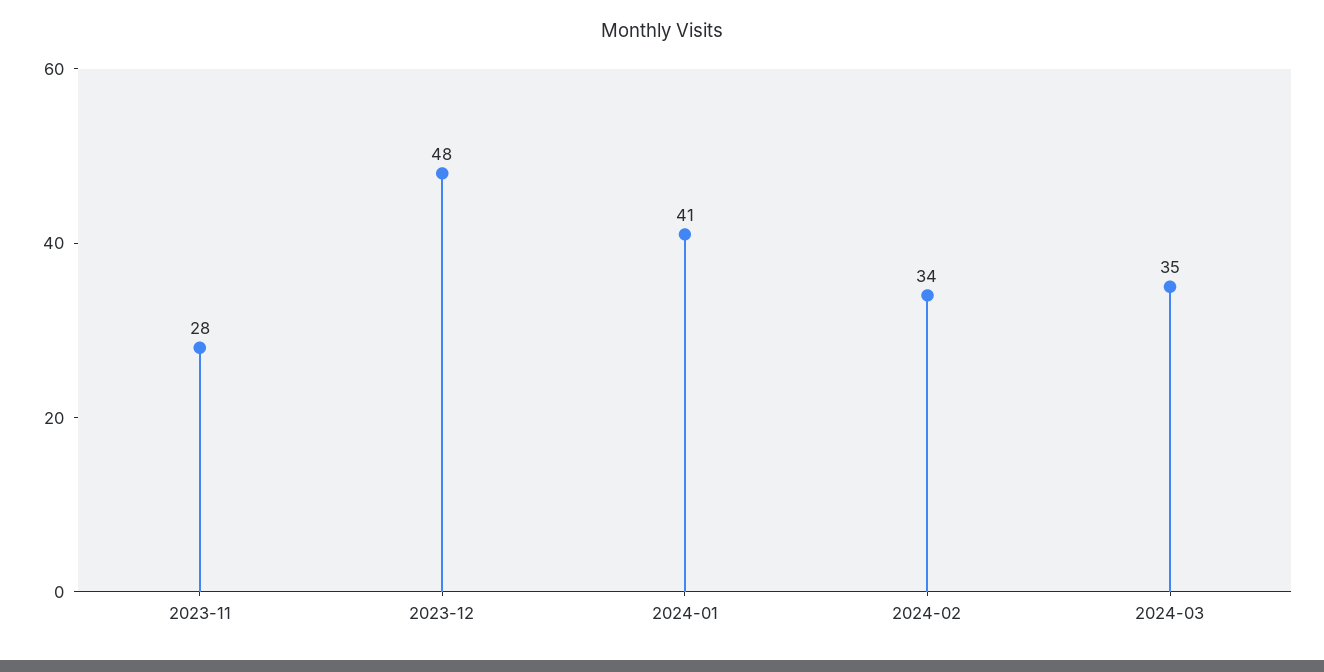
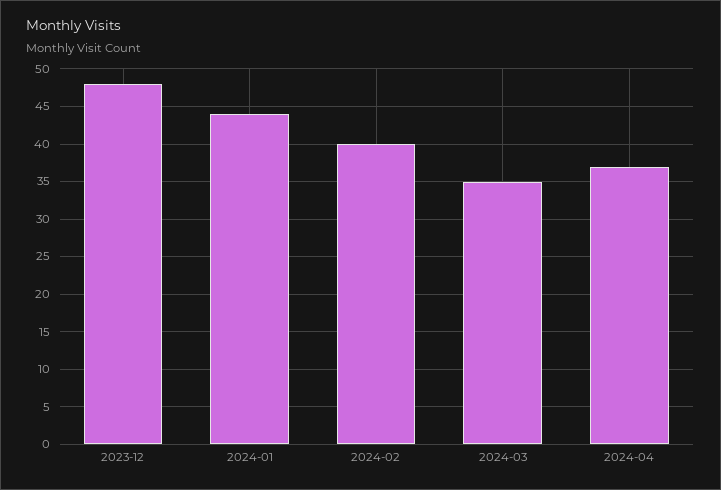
2023-11: 28 -> none
2024-01: 41 -> 44
2024-02: 34 -> 40
2024-04: none -> 37

